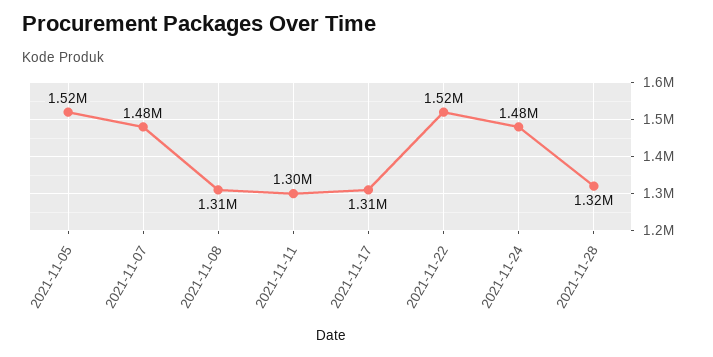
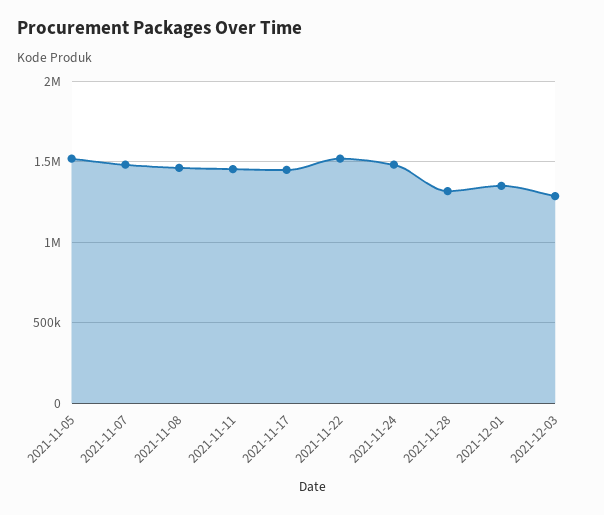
2021-11-08: 1310000 -> 1450000
2021-11-11: 1300000 -> 1450000
2021-11-17: 1310000 -> 1450000
2021-12-01: none -> 1350000
2021-12-03: none -> 1300000

